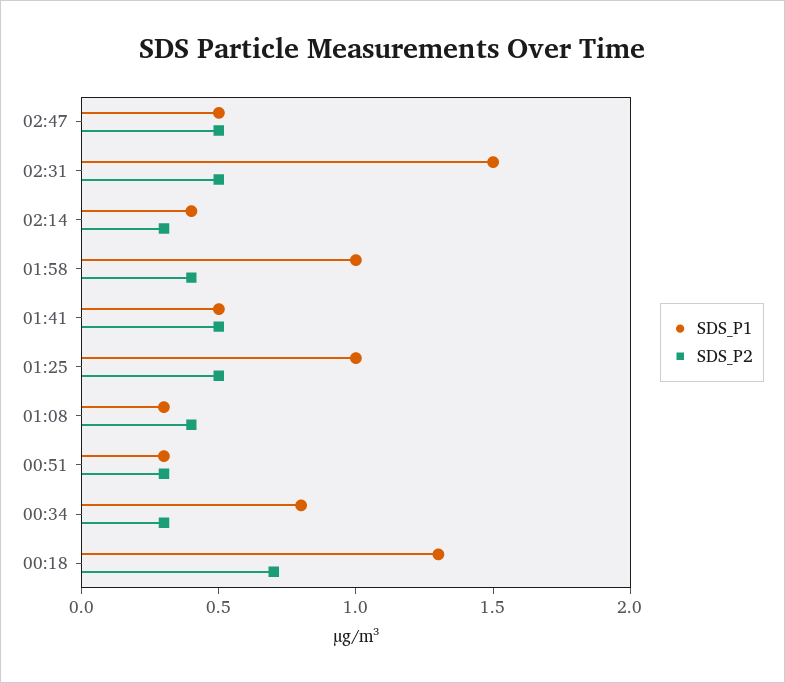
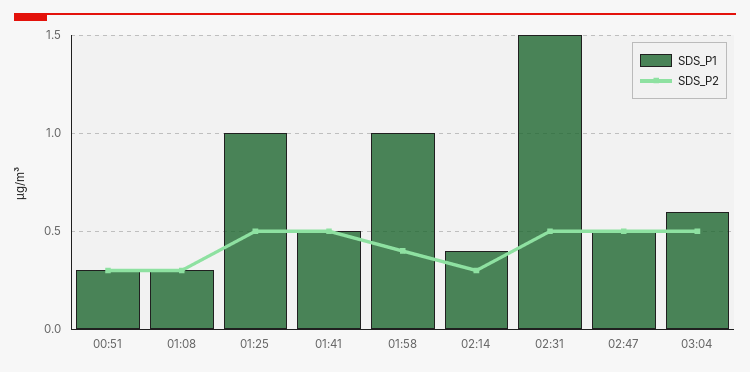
SDS_P2, 01:08: 0.4 -> 0.3
SDS_P1, 00:34: 0.8 -> none
SDS_P2, 00:34: 0.3 -> none
SDS_P1, 00:18: 1.3 -> none
SDS_P2, 00:18: 0.7 -> none
SDS_P1, 03:04: none -> 0.6
SDS_P2, 03:04: none -> 0.5

